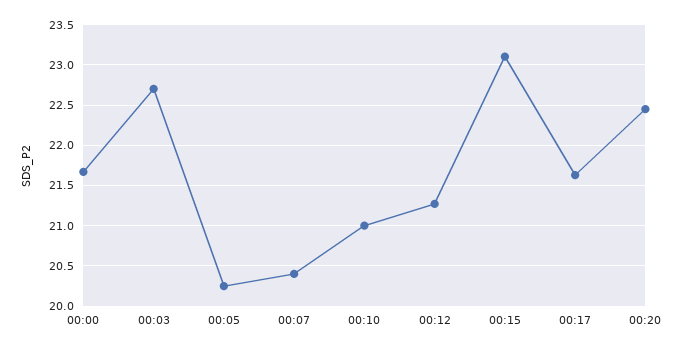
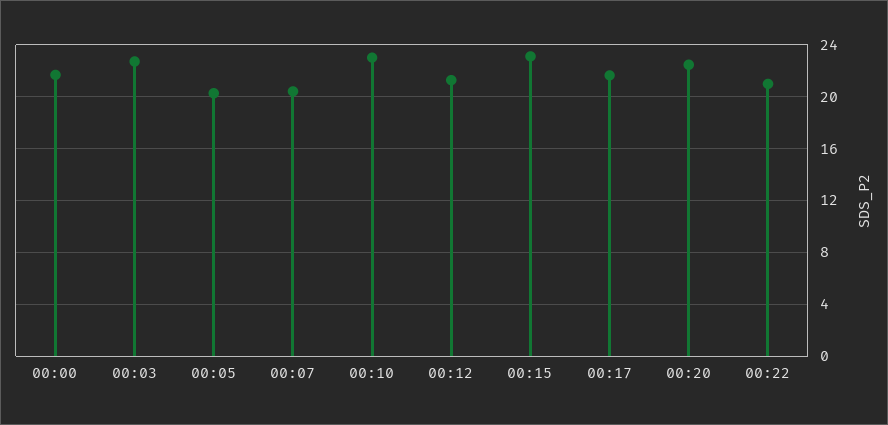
00:10: 21 -> 23
00:22: none -> 21

